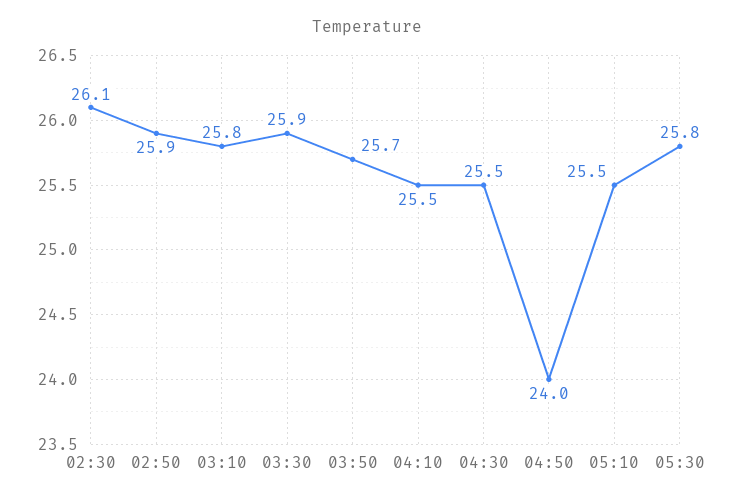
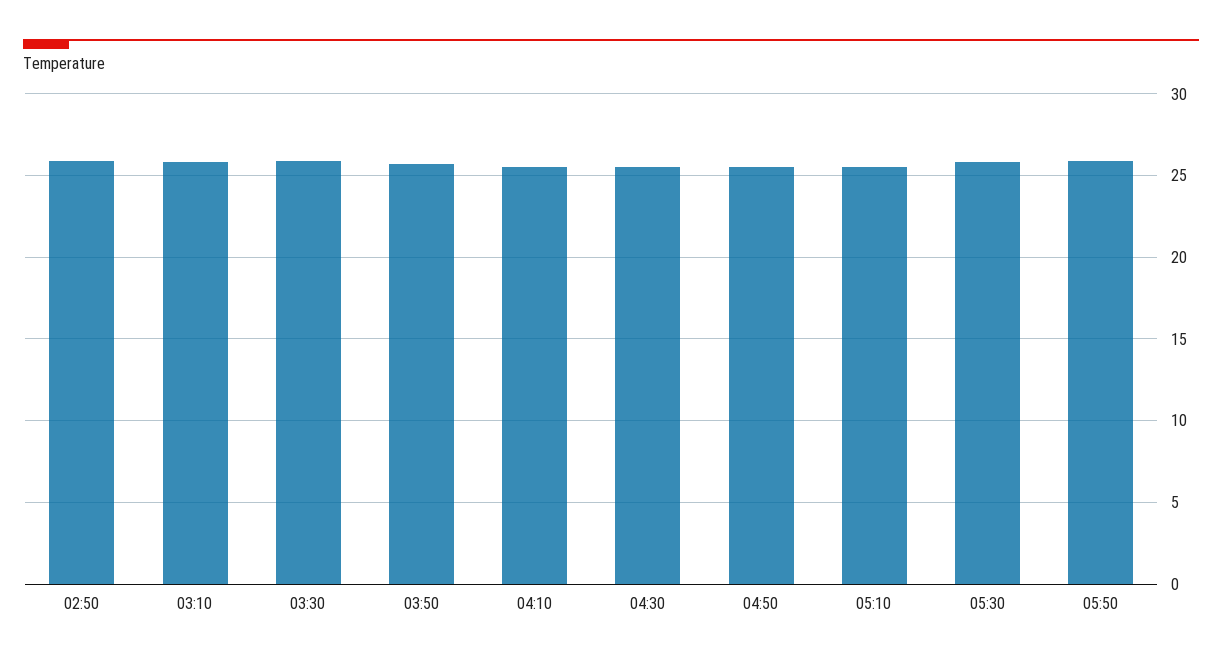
02:30: 26.1 -> none
04:50: 24 -> 25.5
05:50: none -> 26

